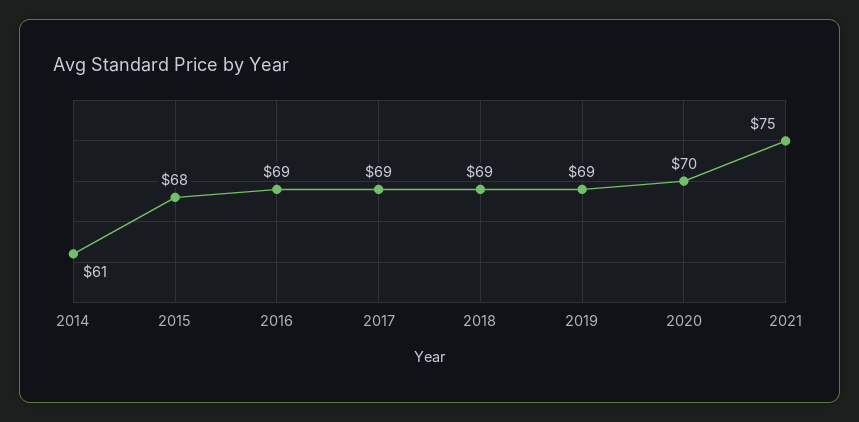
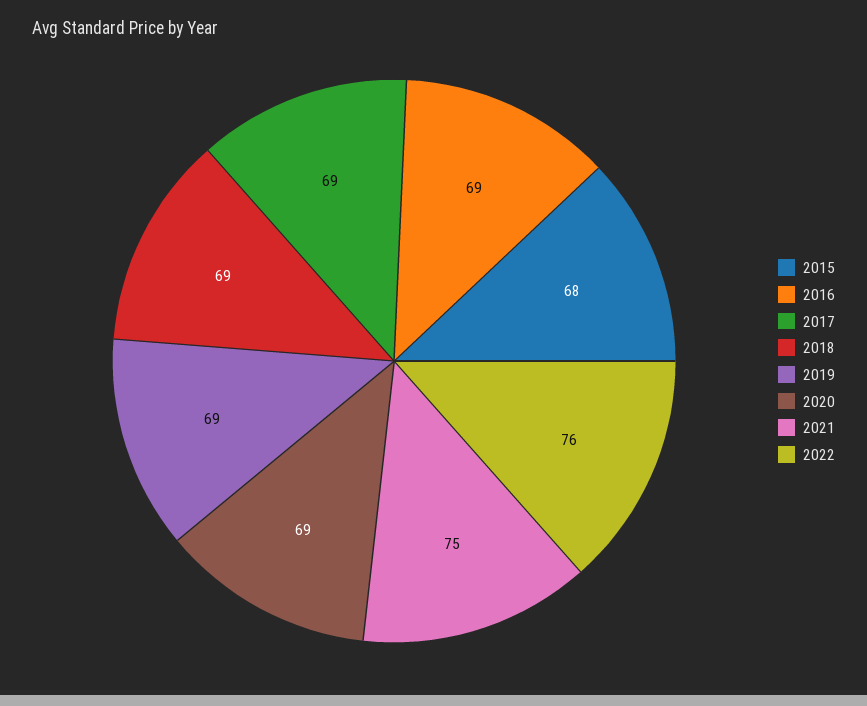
2014: 61 -> none
2020: 70 -> 69
2022: none -> 76

